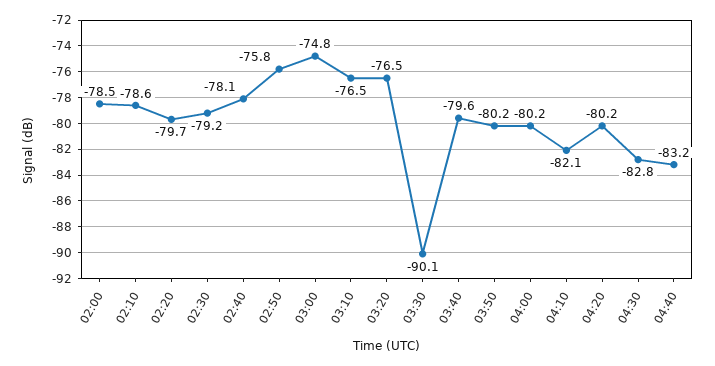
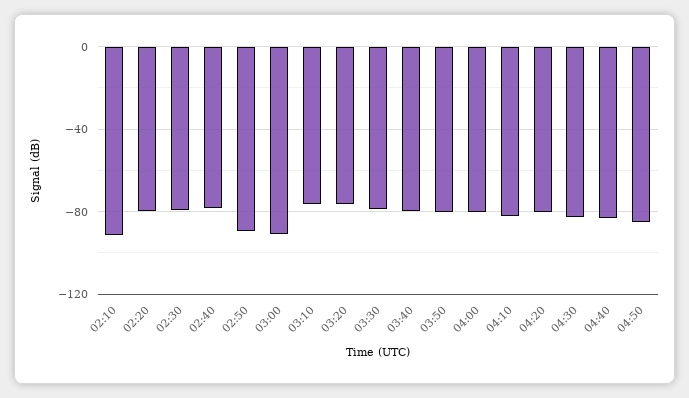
02:00: -78.5 -> none
02:10: -78.6 -> -90
02:50: -75.8 -> -90
03:00: -74.8 -> -90
03:30: -90.1 -> -80
04:50: none -> -85

